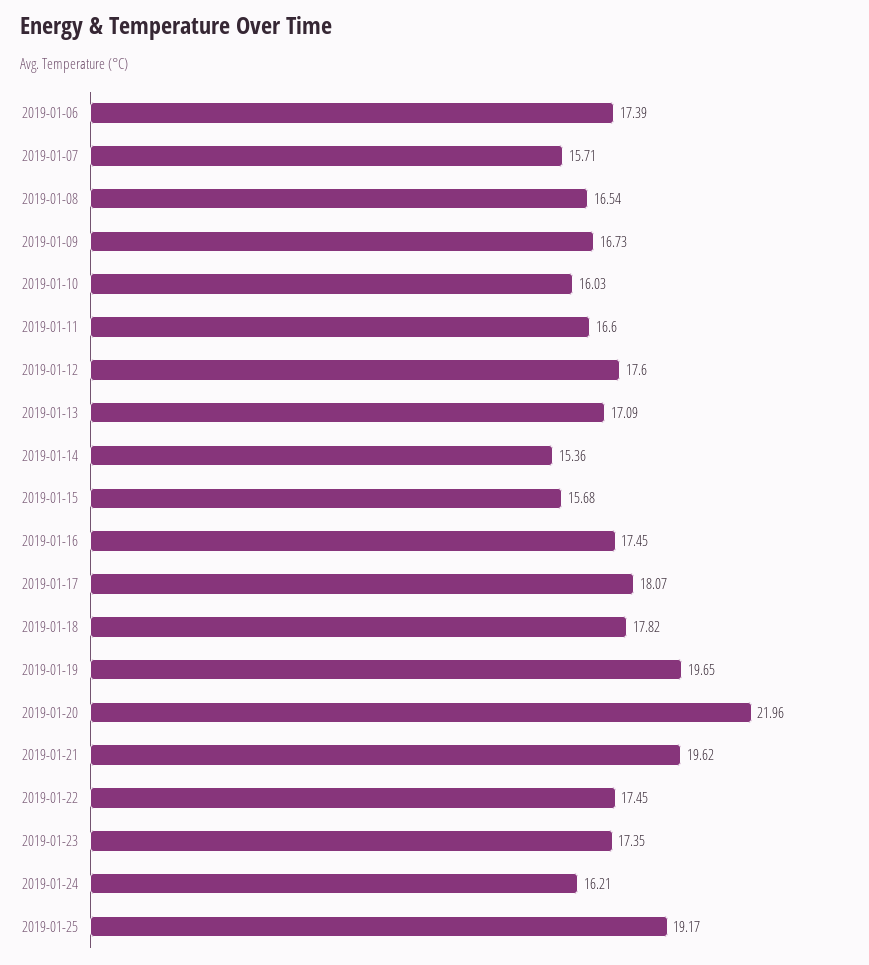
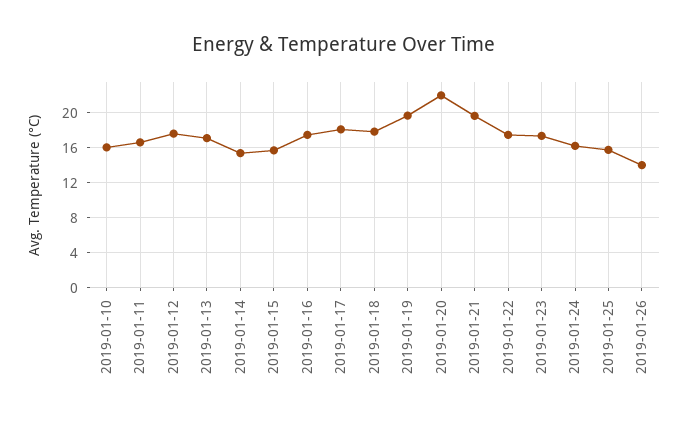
2019-01-06: 17.39 -> none
2019-01-07: 15.71 -> none
2019-01-08: 16.54 -> none
2019-01-09: 16.73 -> none
2019-01-25: 19.17 -> 16
2019-01-26: none -> 14

